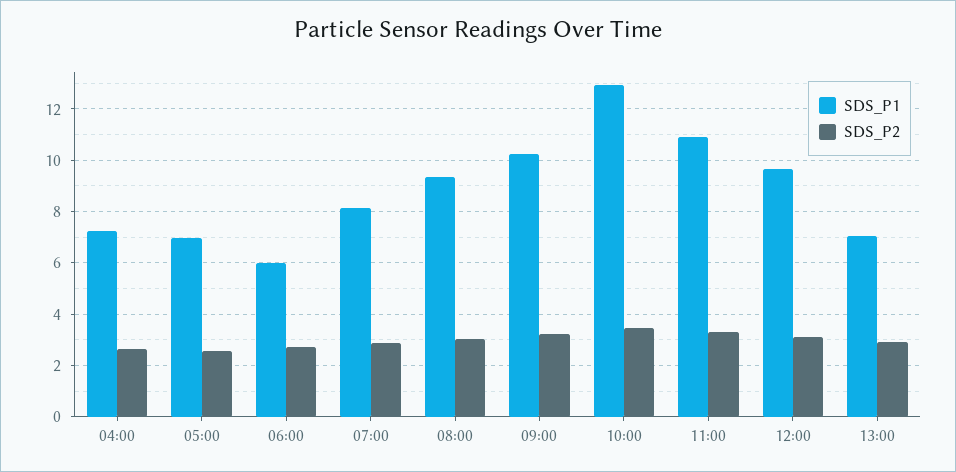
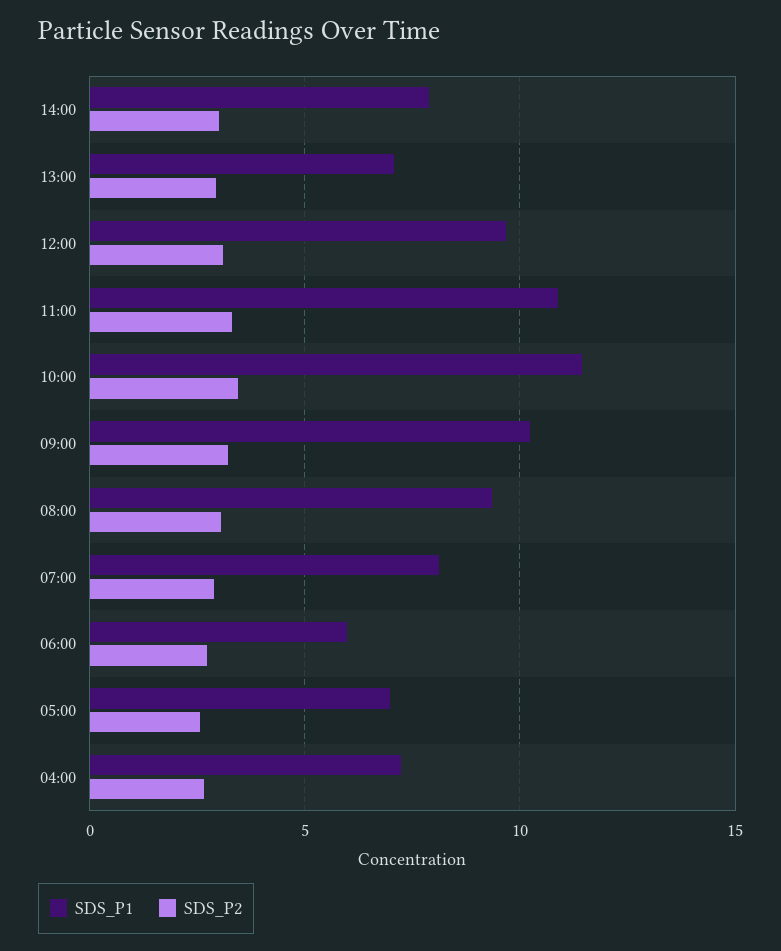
SDS_P1, 10:00: 13 -> 11.5
SDS_P1, 14:00: none -> 8
SDS_P2, 14:00: none -> 3

